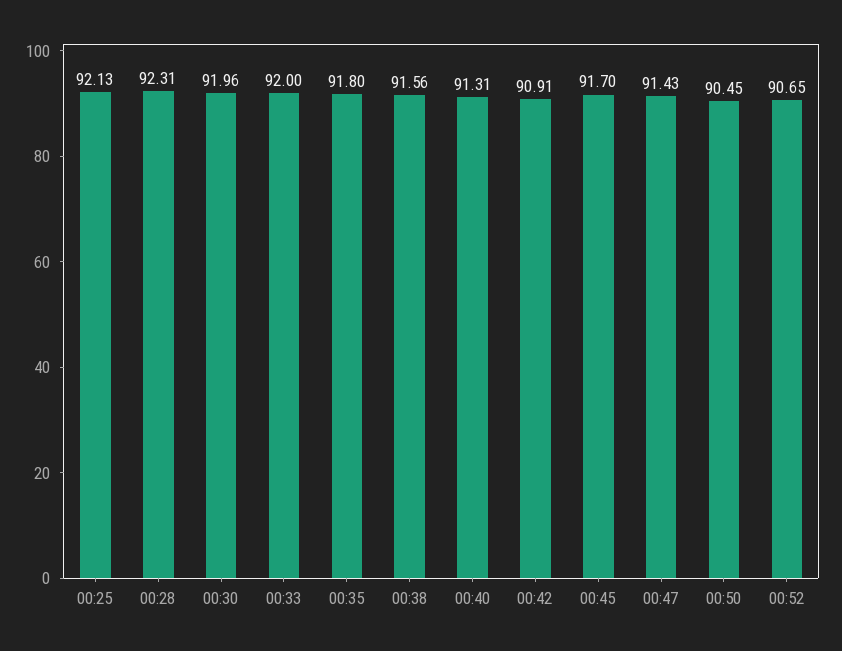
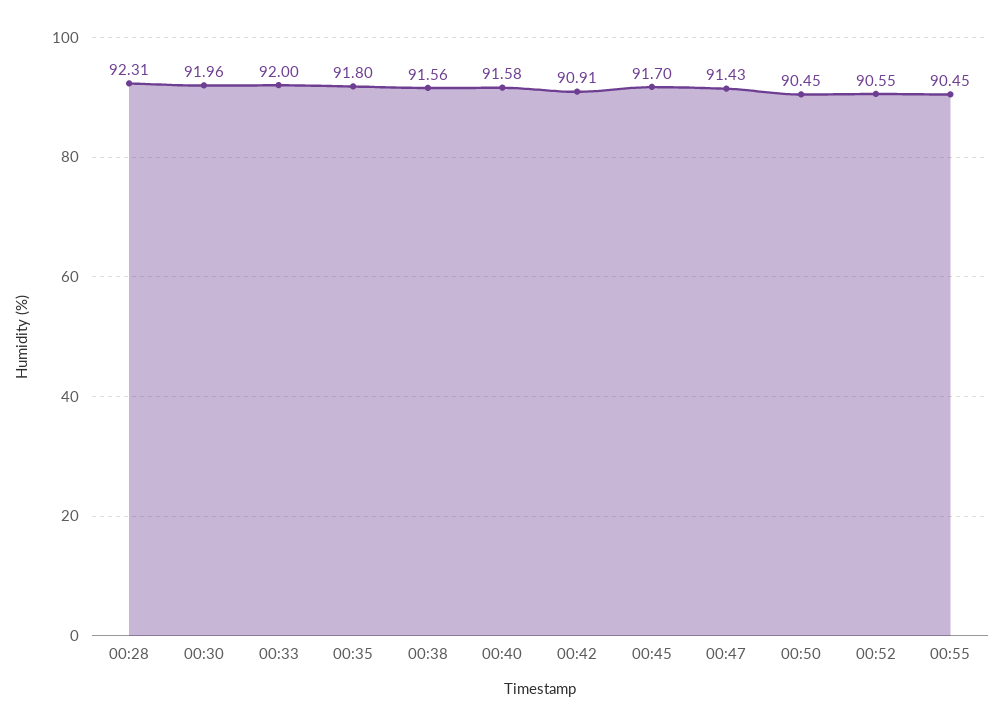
00:25: 92.13 -> none
00:40: 91.31 -> 91.58
00:52: 90.65 -> 90.55
00:55: none -> 90.45

